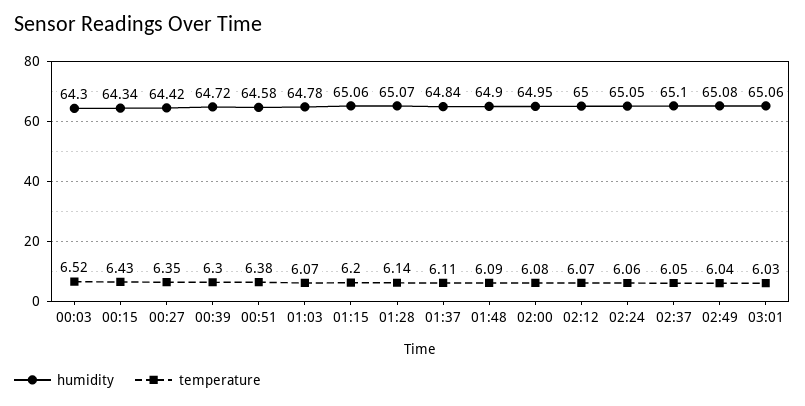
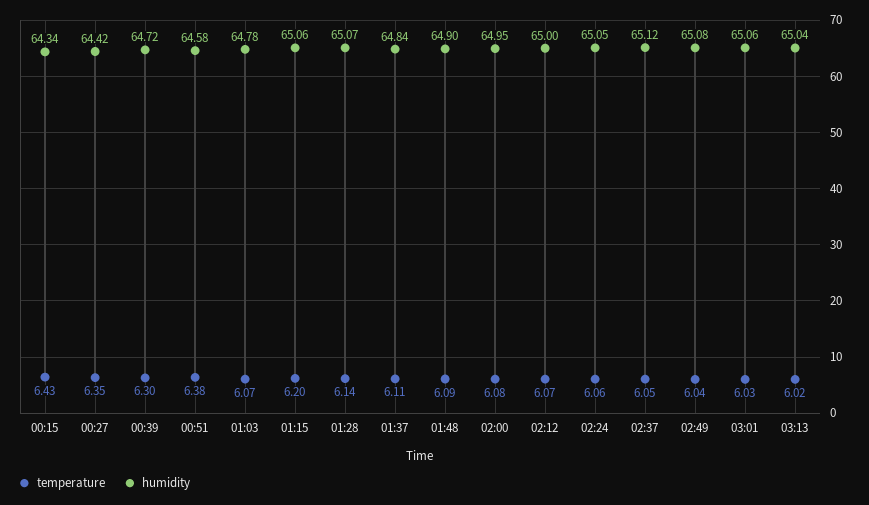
humidity, 00:03: 64.3 -> none
temperature, 00:03: 6.52 -> none
humidity, 02:37: 65.1 -> 65.12
temperature, 03:13: none -> 6.02
humidity, 03:13: none -> 65.04

